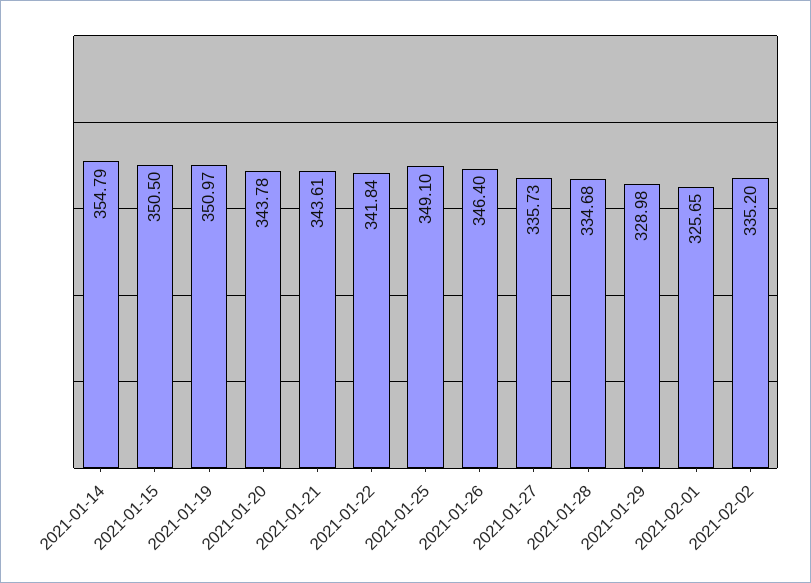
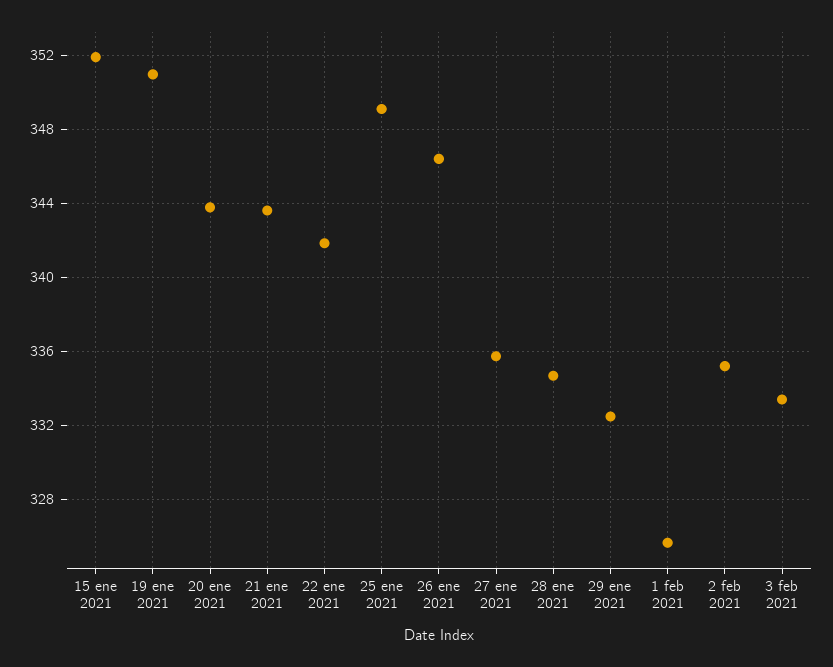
2021-01-14: 354.79 -> none
2021-01-15: 350.5 -> 352
2021-01-29: 328.98 -> 332.5
3 feb 2021: none -> 333.5

